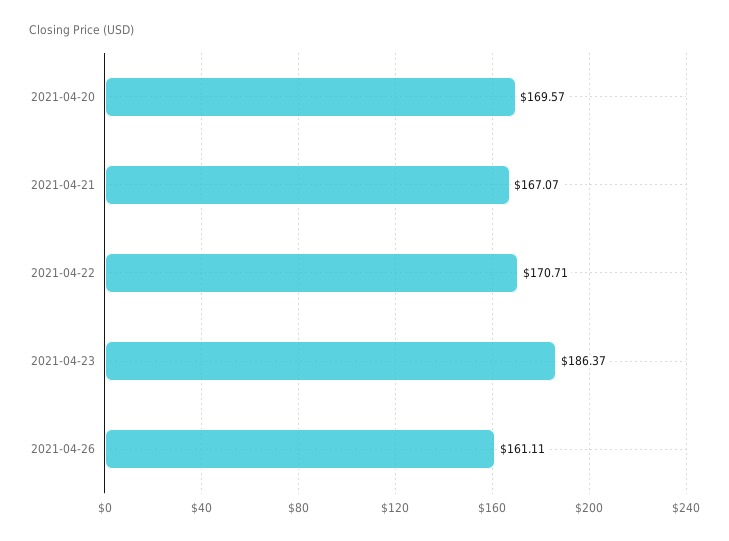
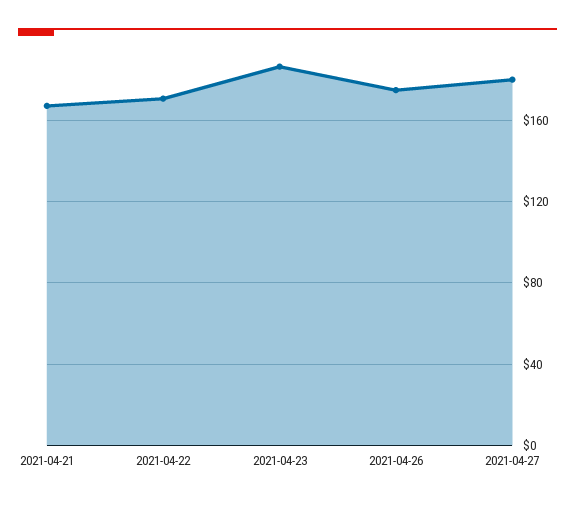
2021-04-20: 169.57 -> none
2021-04-26: 161.11 -> 175
2021-04-27: none -> 180

